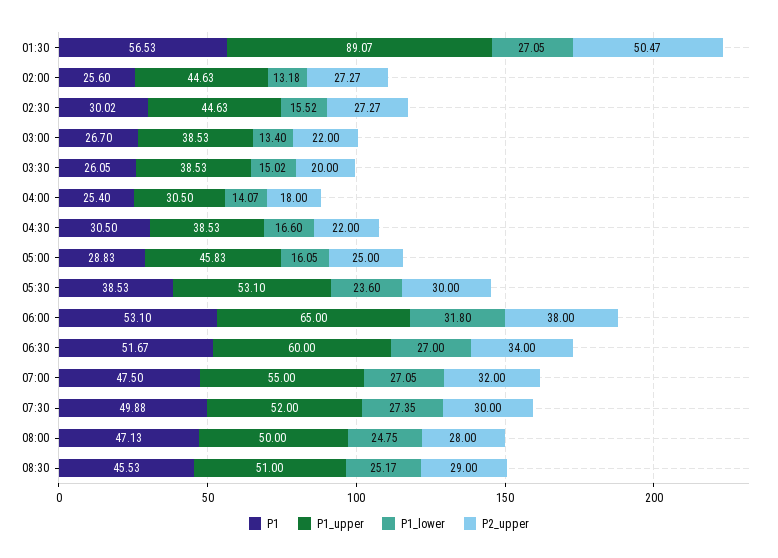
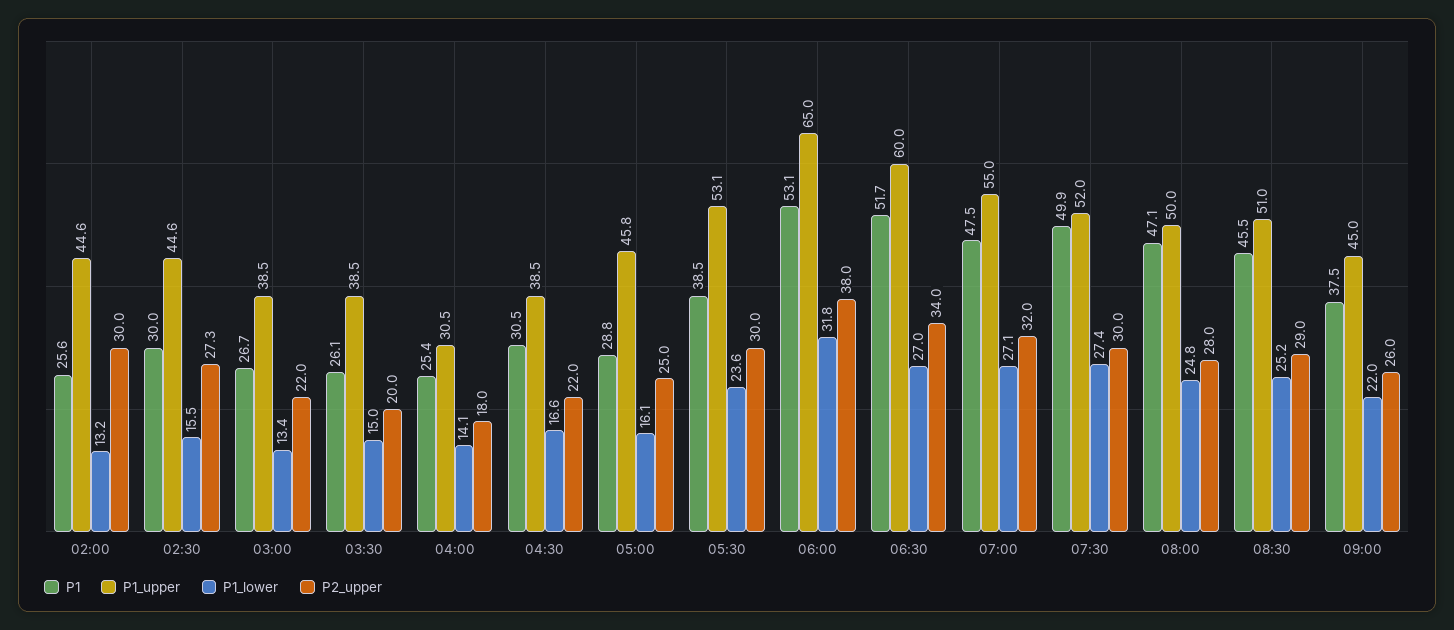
P1, 01:30: 56.53 -> none
P1_upper, 01:30: 89.07 -> none
P1_lower, 01:30: 27.05 -> none
P2_upper, 01:30: 50.47 -> none
P2_upper, 02:00: 27.27 -> 30
P1, 09:00: none -> 37.5
P1_upper, 09:00: none -> 45
P1_lower, 09:00: none -> 22
P2_upper, 09:00: none -> 26

